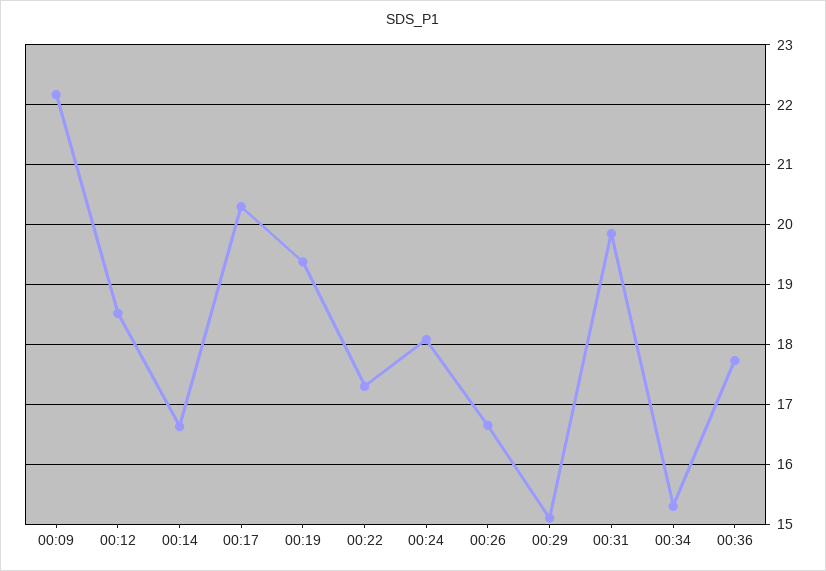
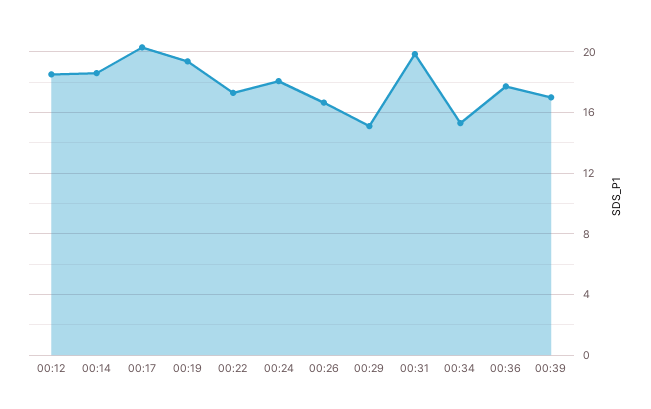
00:09: 22.2 -> none
00:14: 16.6 -> 18.5
00:39: none -> 17

